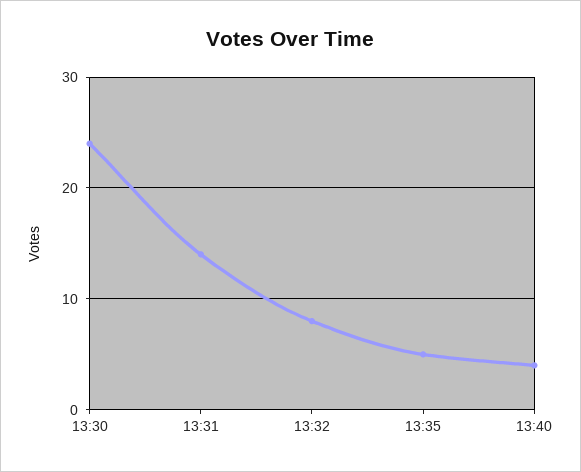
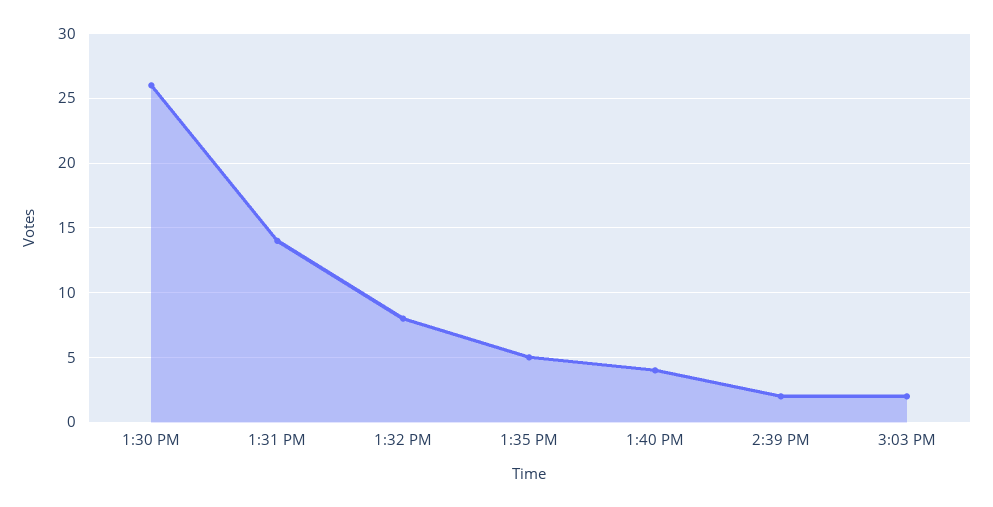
13:30: 24 -> 26
2:39 PM: none -> 2
3:03 PM: none -> 2

